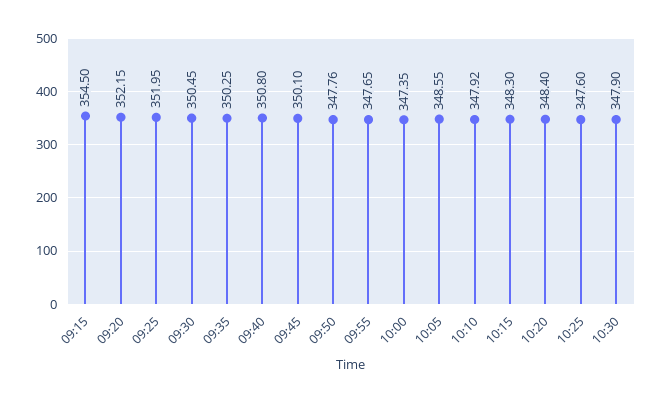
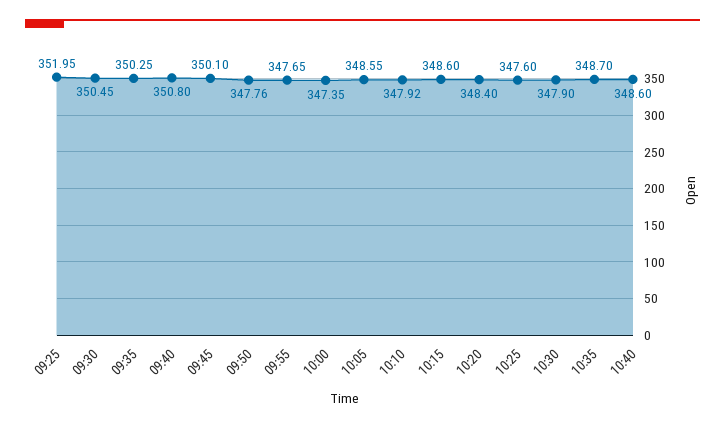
09:15: 354.5 -> none
09:20: 352.15 -> none
10:15: 348.3 -> 348.6
10:35: none -> 348.7
10:40: none -> 348.6

